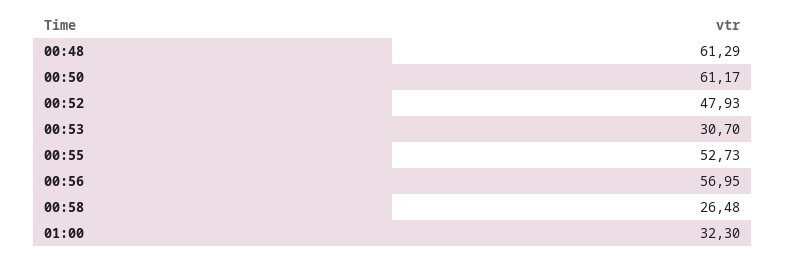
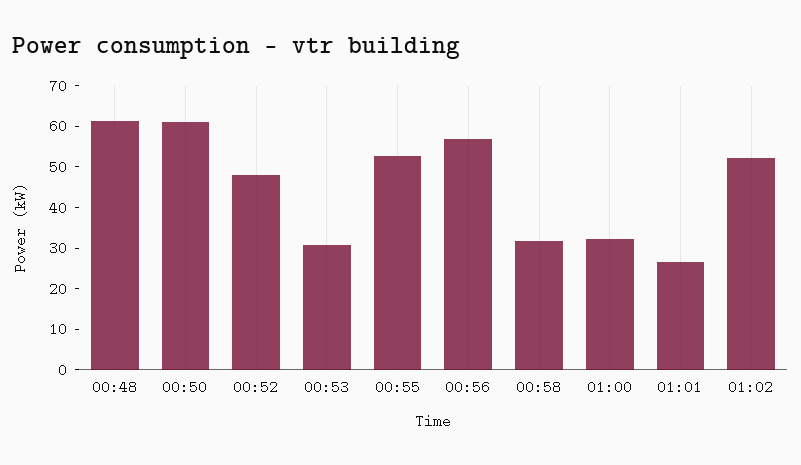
00:58: 26.48 -> 32
01:01: none -> 26
01:02: none -> 52

